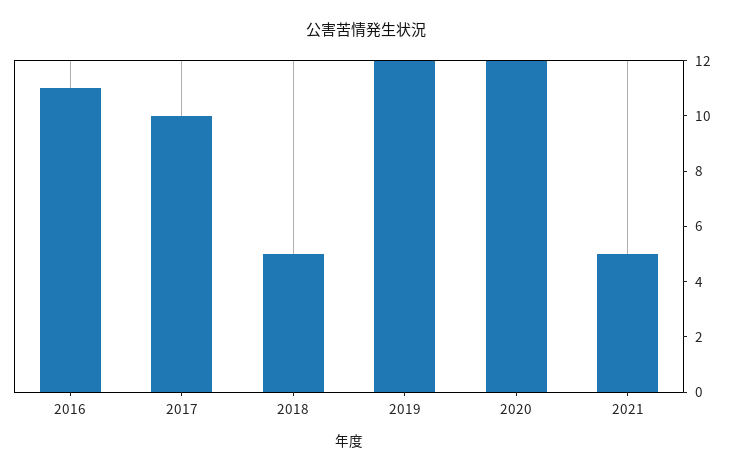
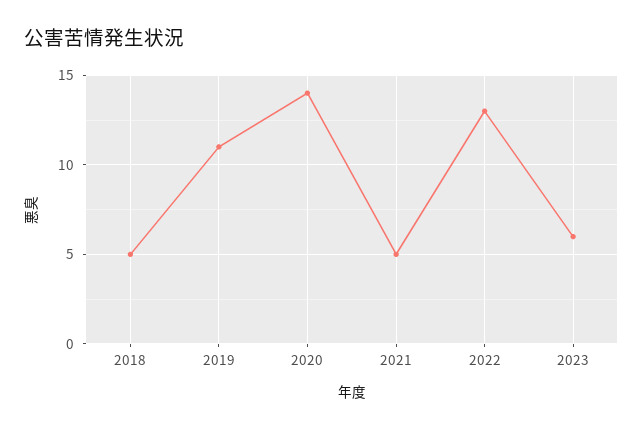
2016: 11 -> none
2017: 10 -> none
2019: 12 -> 11
2020: 12 -> 14
2022: none -> 13
2023: none -> 6

